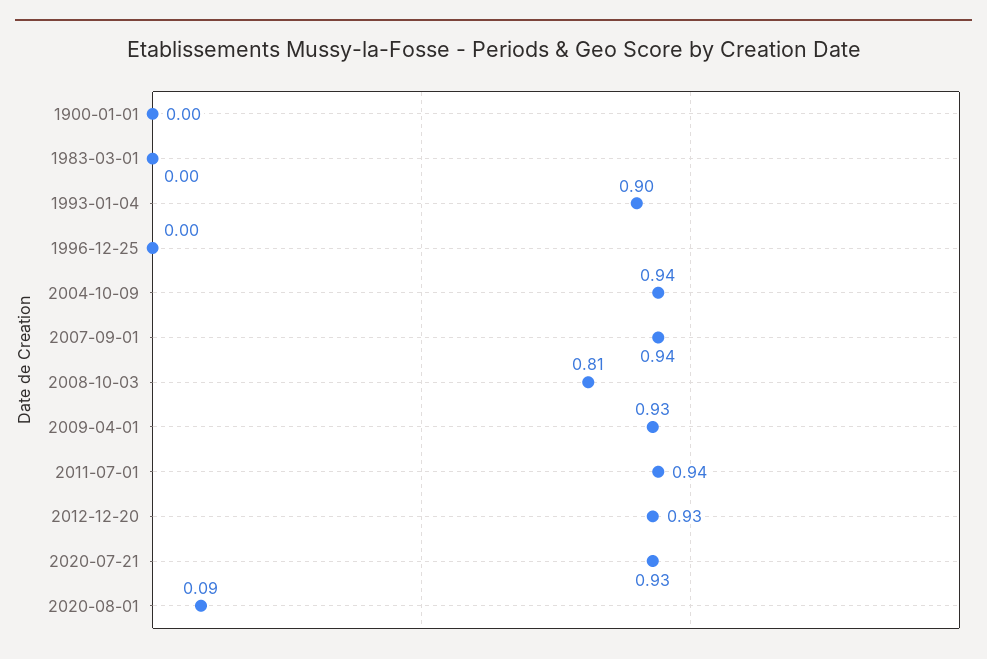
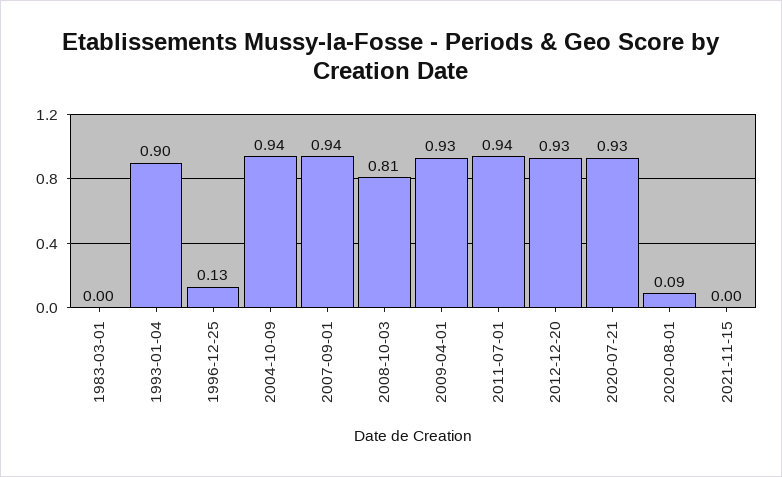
1900-01-01: 0 -> none
1996-12-25: 0 -> 0.13
2021-11-15: none -> 0

